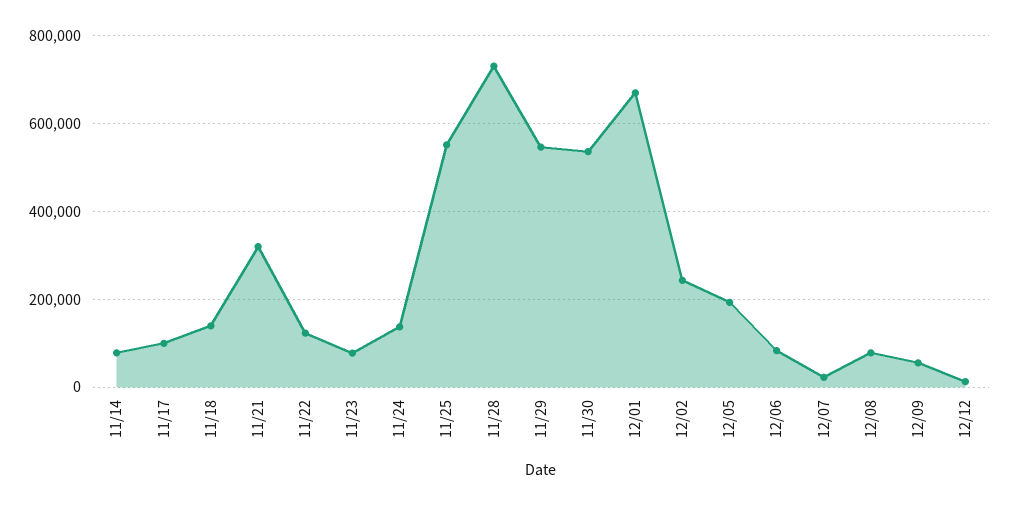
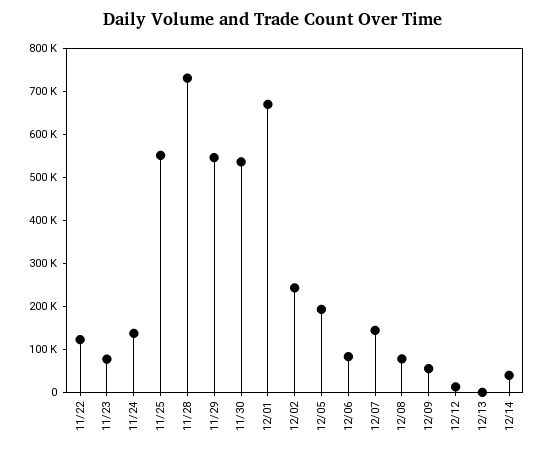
11/14: 80000 -> none
11/17: 100000 -> none
11/18: 140000 -> none
11/21: 320000 -> none
12/07: 20000 -> 140000
12/13: none -> 0
12/14: none -> 40000

